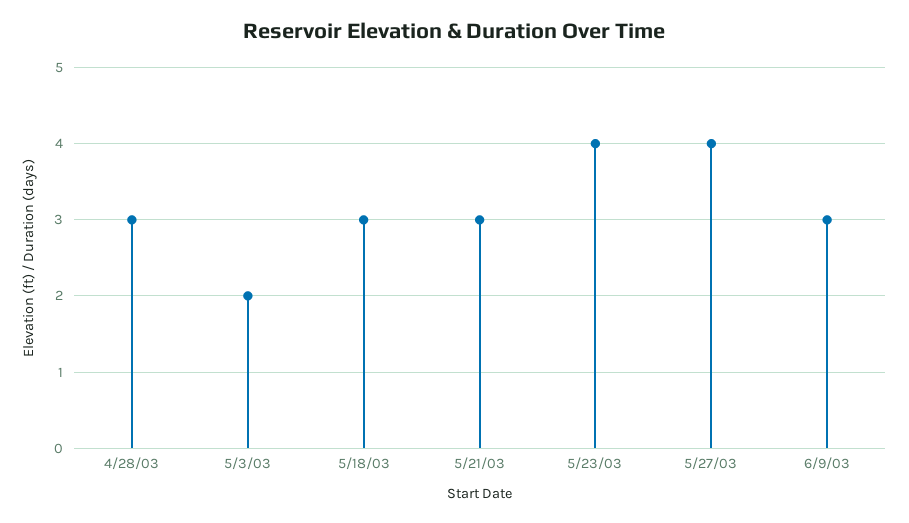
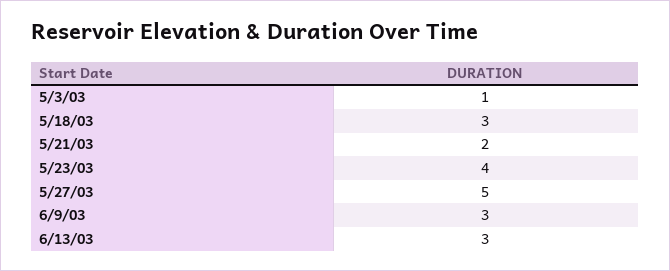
4/28/03: 3 -> none
5/3/03: 2 -> 1
5/21/03: 3 -> 2
5/27/03: 4 -> 5
6/13/03: none -> 3

